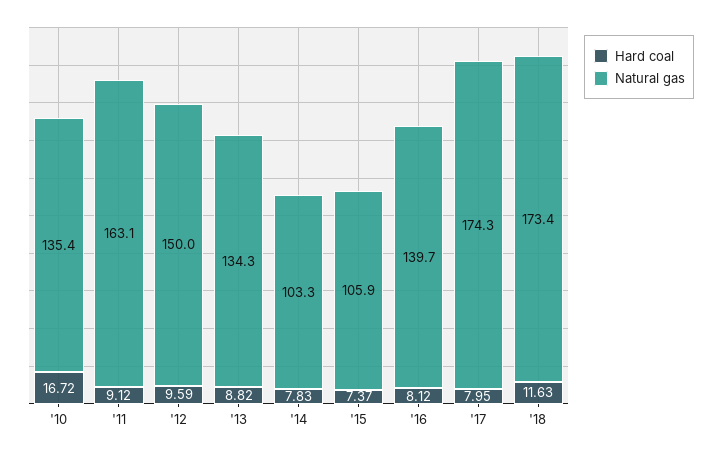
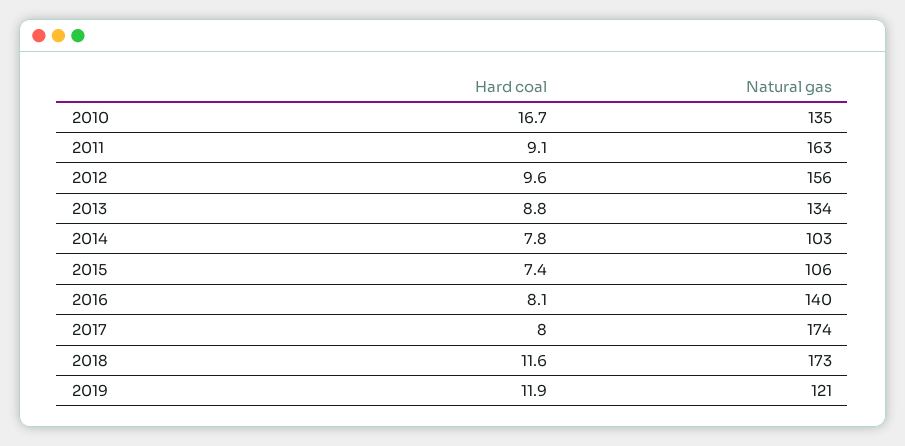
Natural gas, '12: 150 -> 156
Hard coal, 2019: none -> 11.9
Natural gas, 2019: none -> 121

